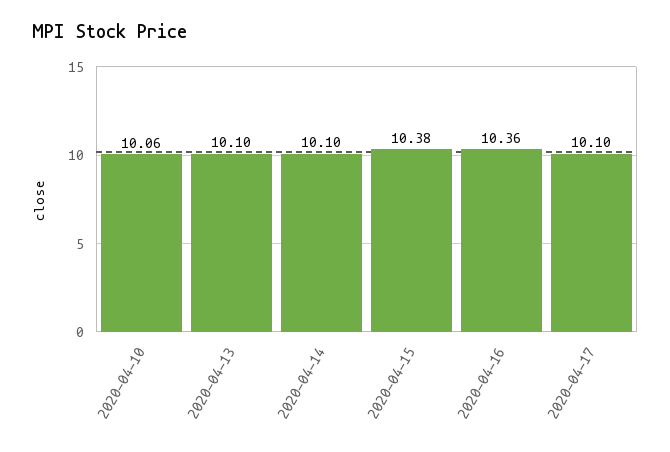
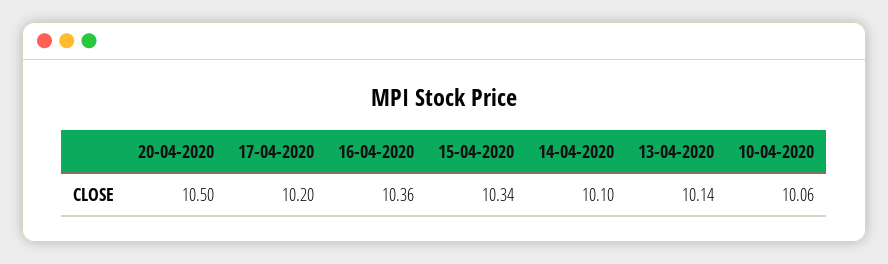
2020-04-13: 10.1 -> 10.14
2020-04-15: 10.38 -> 10.34
2020-04-17: 10.1 -> 10.2
20-04-2020: none -> 10.5

